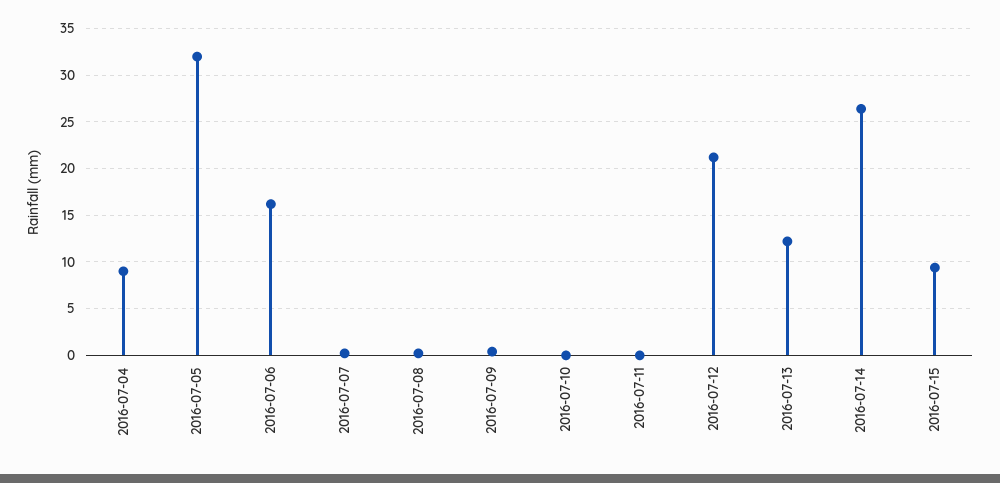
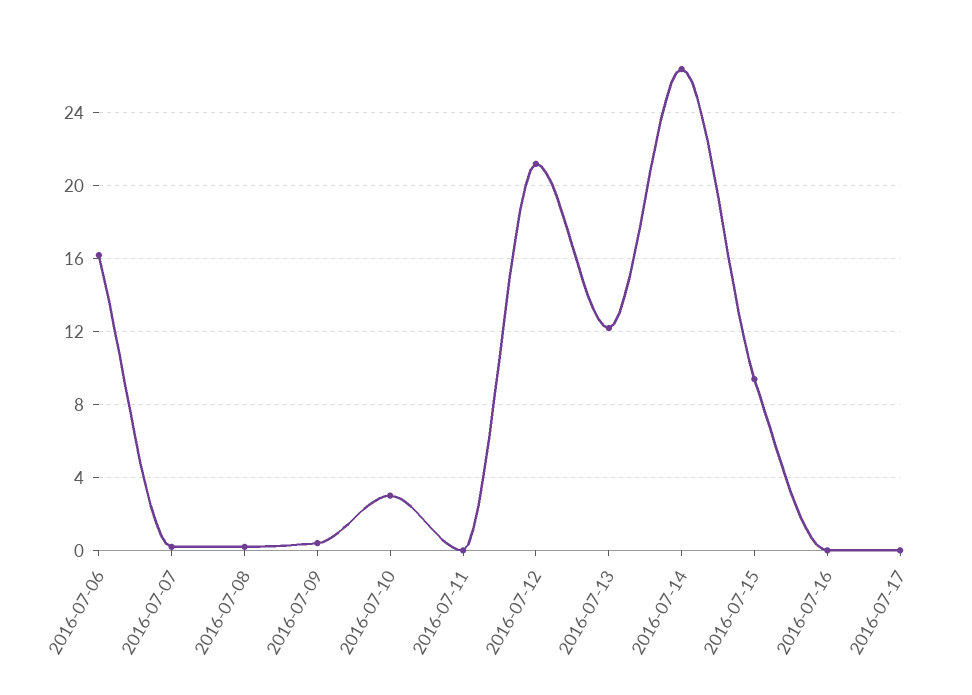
2016-07-04: 9 -> none
2016-07-05: 32 -> none
2016-07-10: 0 -> 3
2016-07-16: none -> 0
2016-07-17: none -> 0

